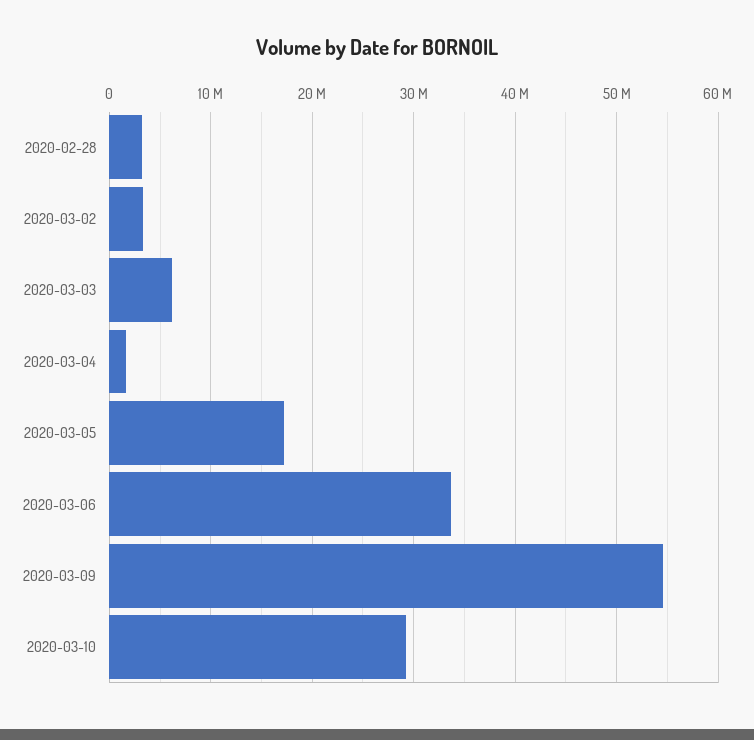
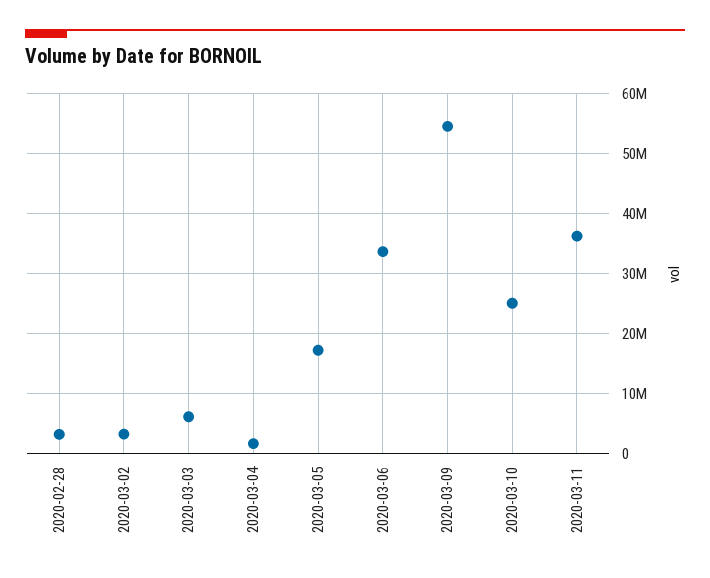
2020-03-10: 29000000 -> 25000000
2020-03-11: none -> 36000000

